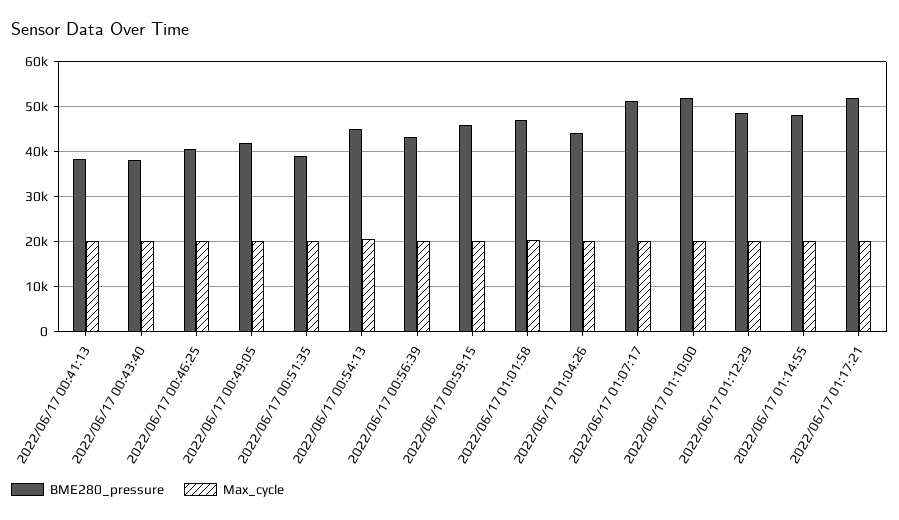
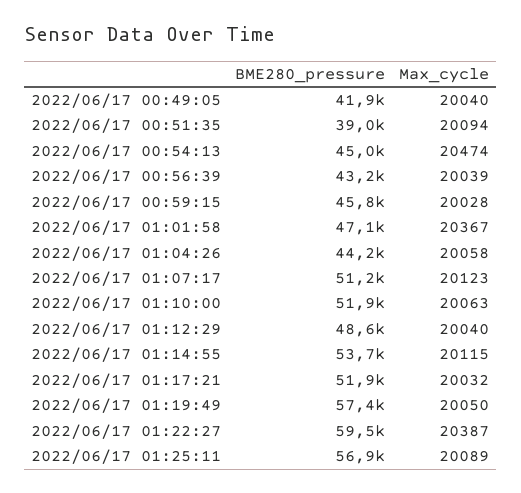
BME280_pressure, 2022/06/17 00:41:13: 38000 -> none
Max_cycle, 2022/06/17 00:41:13: 20000 -> none
BME280_pressure, 2022/06/17 00:43:40: 38000 -> none
Max_cycle, 2022/06/17 00:43:40: 20000 -> none
BME280_pressure, 2022/06/17 00:46:25: 40000 -> none
Max_cycle, 2022/06/17 00:46:25: 20000 -> none
BME280_pressure, 2022/06/17 01:14:55: 48000 -> 53700
BME280_pressure, 2022/06/17 01:19:49: none -> 57400
Max_cycle, 2022/06/17 01:19:49: none -> 20050
BME280_pressure, 2022/06/17 01:22:27: none -> 59500
Max_cycle, 2022/06/17 01:22:27: none -> 20387
BME280_pressure, 2022/06/17 01:25:11: none -> 56900
Max_cycle, 2022/06/17 01:25:11: none -> 20089

